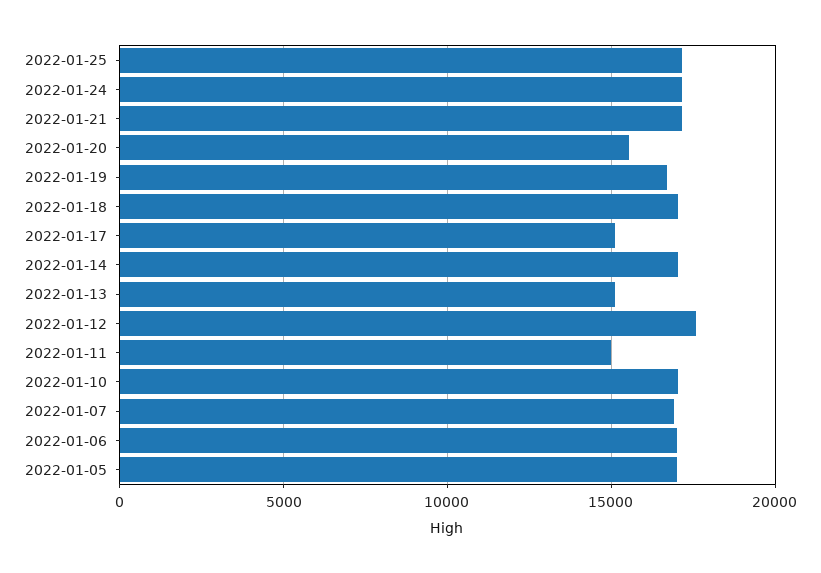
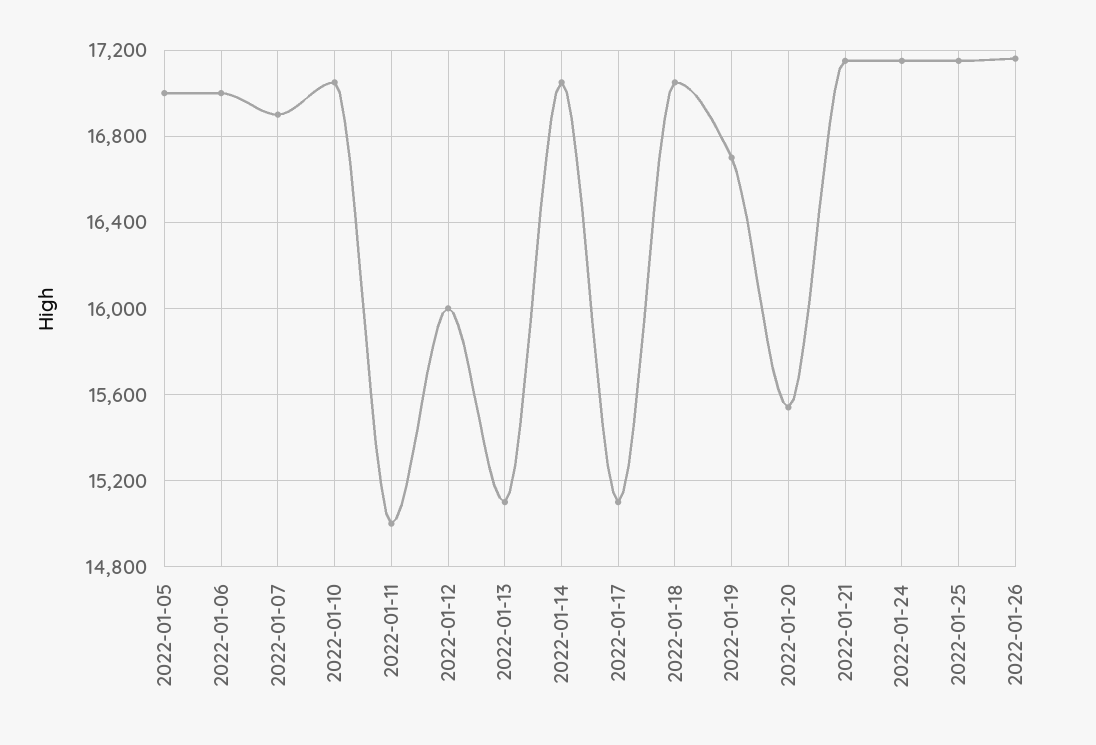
2022-01-12: 17500 -> 16000
2022-01-26: none -> 17150

